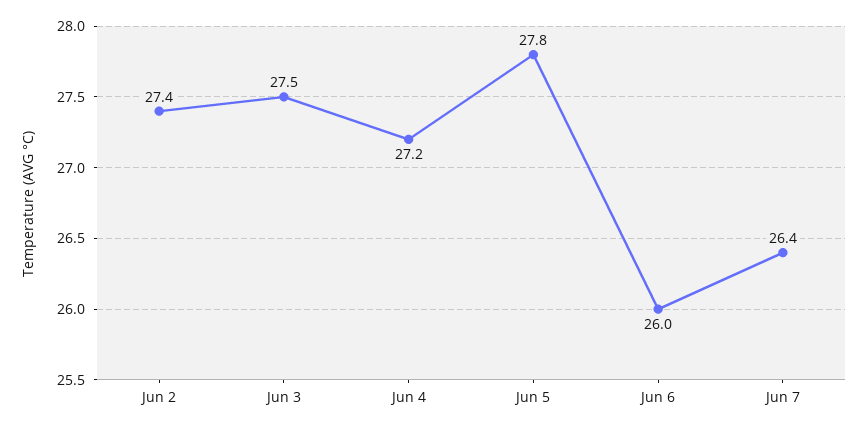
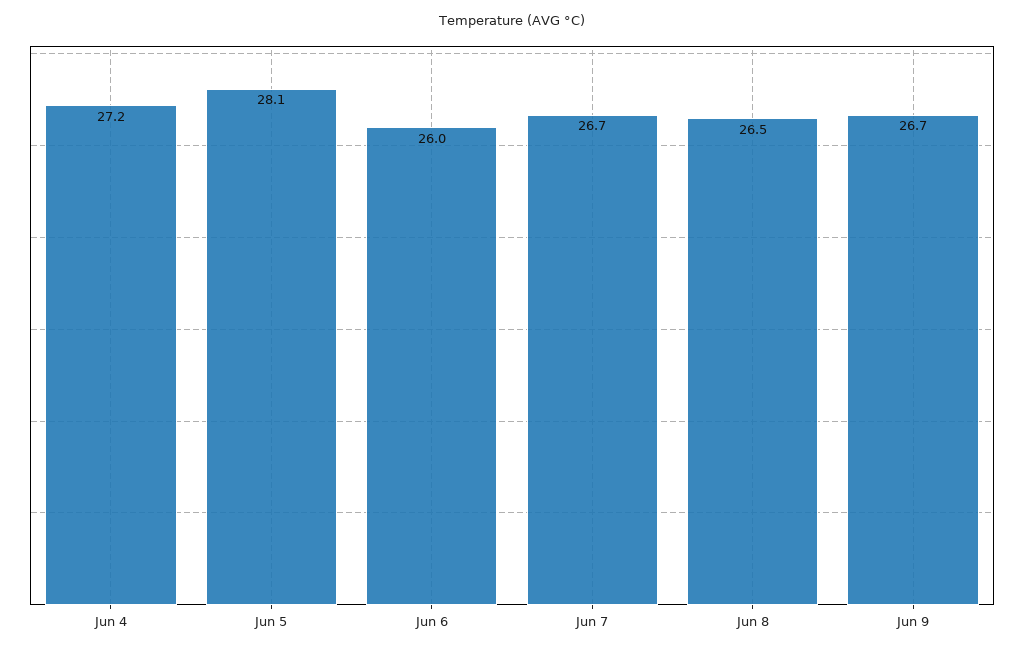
Jun 2: 27.4 -> none
Jun 3: 27.5 -> none
Jun 5: 27.8 -> 28.1
Jun 7: 26.4 -> 26.7
Jun 8: none -> 26.5
Jun 9: none -> 26.7

